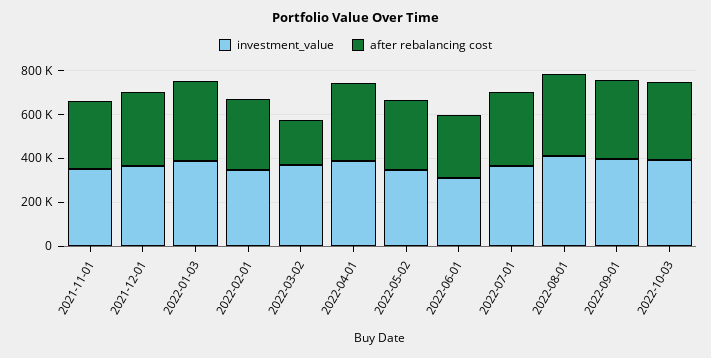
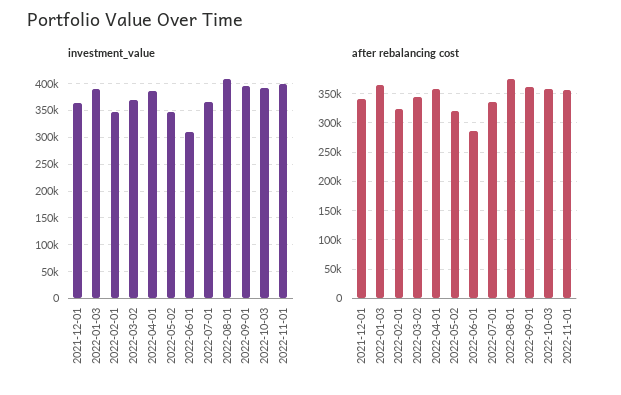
investment_value, 2021-11-01: 350000 -> none
after rebalancing cost, 2021-11-01: 300000 -> none
after rebalancing cost, 2022-03-02: 200000 -> 350000
investment_value, 2022-11-01: none -> 400000
after rebalancing cost, 2022-11-01: none -> 350000

